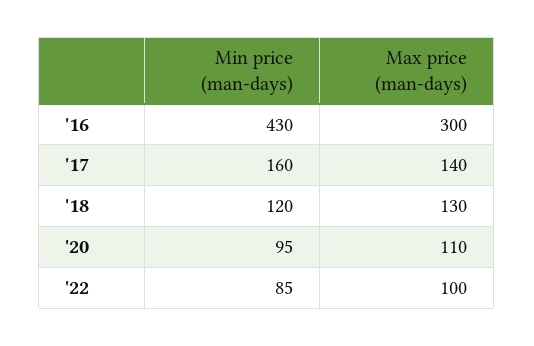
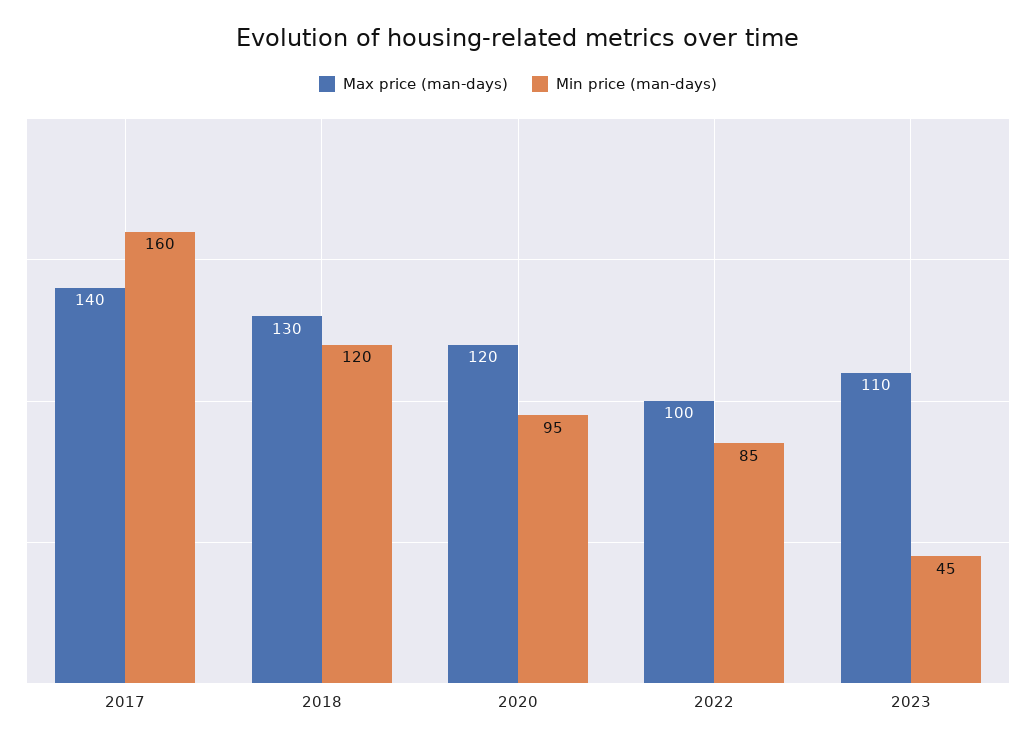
Min price (man-days), '16: 430 -> none
Max price (man-days), '16: 300 -> none
Max price (man-days), '20: 110 -> 120
Max price (man-days), 2023: none -> 110
Min price (man-days), 2023: none -> 45

